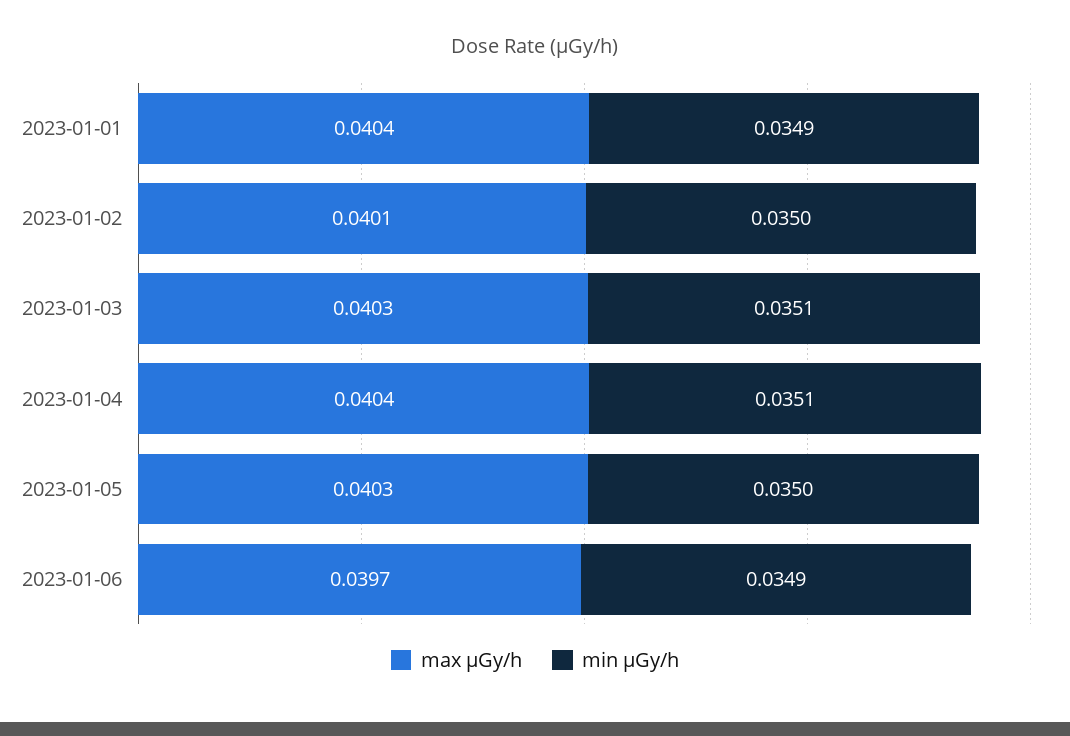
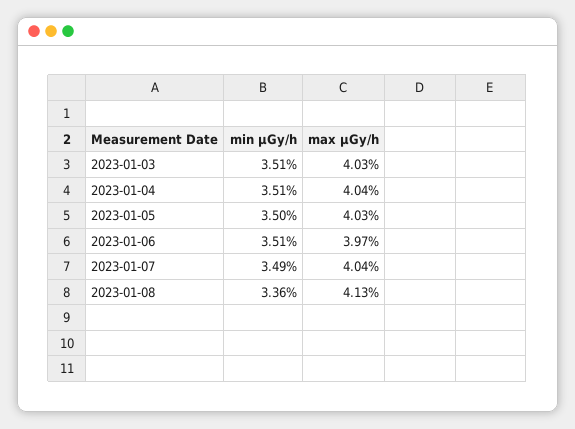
max μGy/h, 2023-01-01: 0.0404 -> none
min μGy/h, 2023-01-01: 0.0349 -> none
max μGy/h, 2023-01-02: 0.0401 -> none
min μGy/h, 2023-01-02: 0.035 -> none
min μGy/h, 2023-01-06: 0.0349 -> 0.0351
min μGy/h, 2023-01-07: none -> 0.0349
max μGy/h, 2023-01-07: none -> 0.0404
min μGy/h, 2023-01-08: none -> 0.0336
max μGy/h, 2023-01-08: none -> 0.0413

